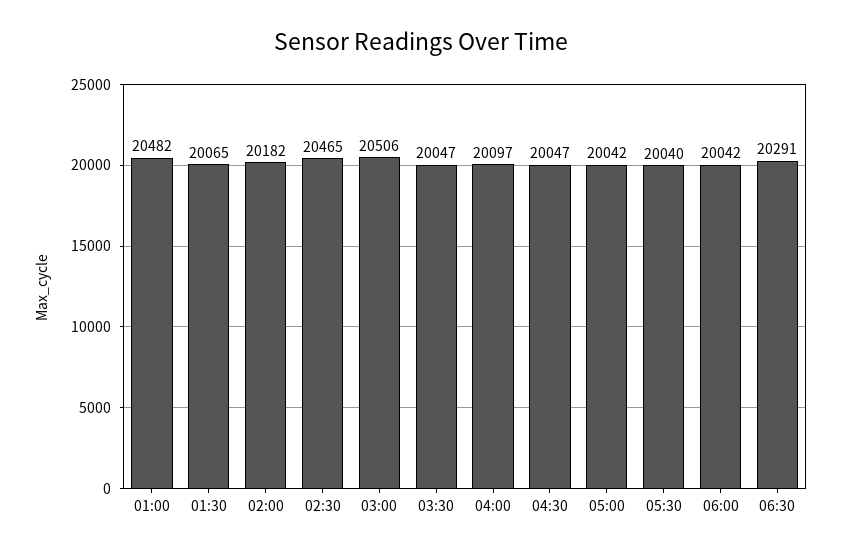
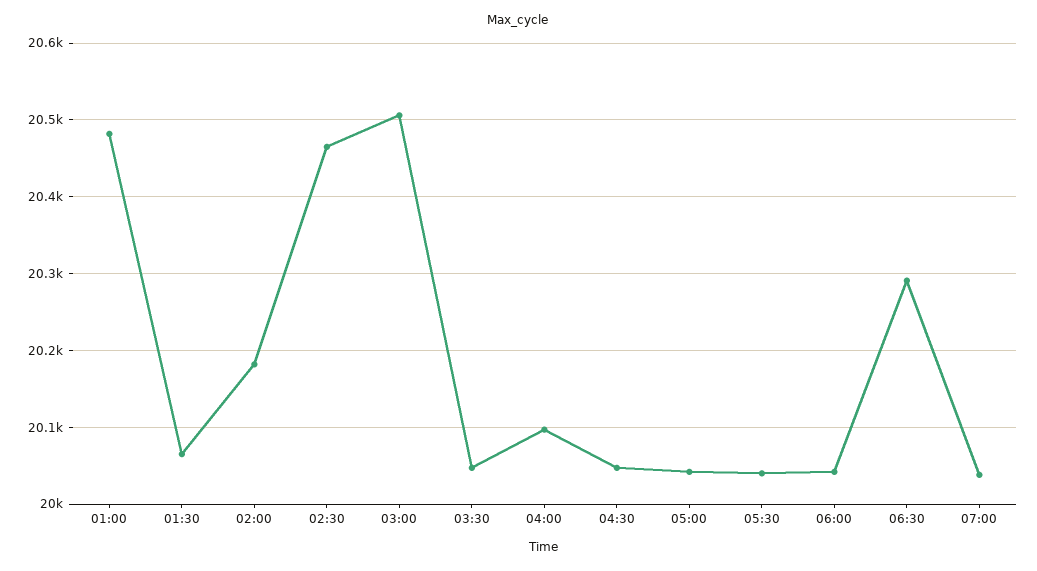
07:00: none -> 20040

